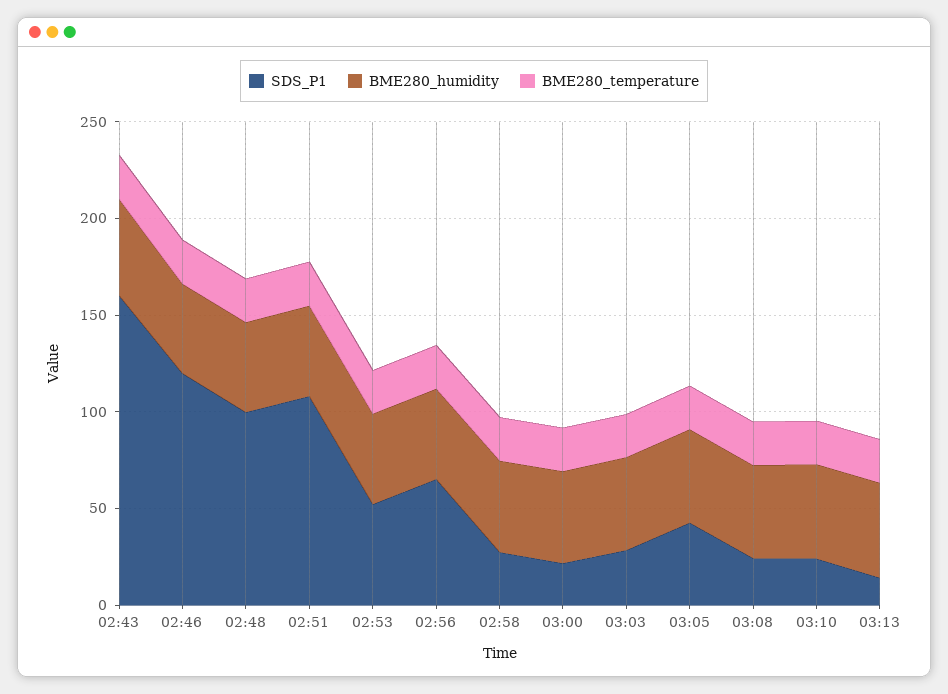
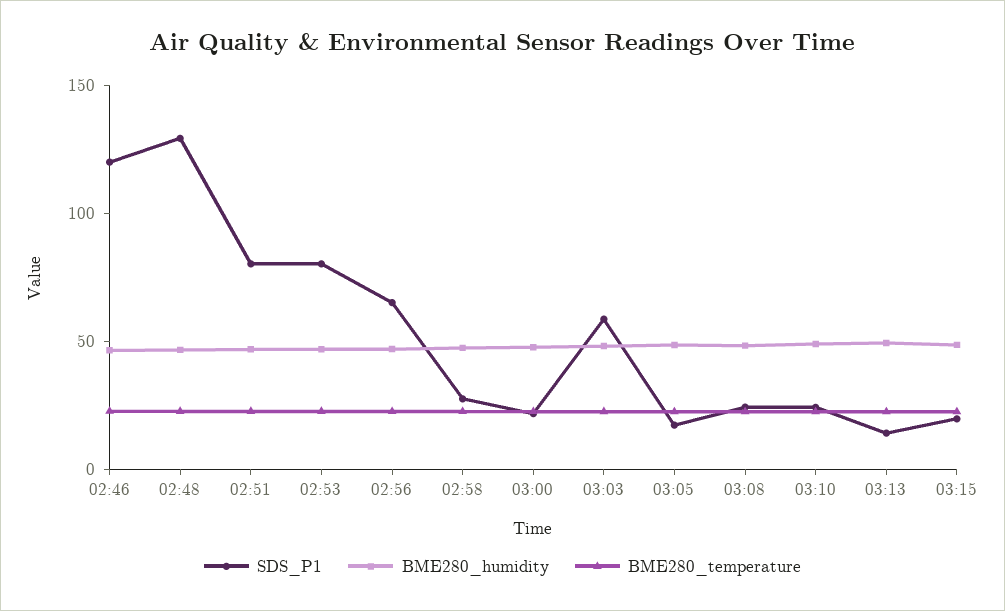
SDS_P1, 02:43: 160 -> none
BME280_humidity, 02:43: 50 -> none
BME280_temperature, 02:43: 20 -> none
SDS_P1, 02:48: 100 -> 130
SDS_P1, 02:51: 110 -> 80
SDS_P1, 02:53: 50 -> 80
SDS_P1, 03:03: 30 -> 60
SDS_P1, 03:05: 40 -> 20
SDS_P1, 03:15: none -> 20
BME280_humidity, 03:15: none -> 50
BME280_temperature, 03:15: none -> 20

